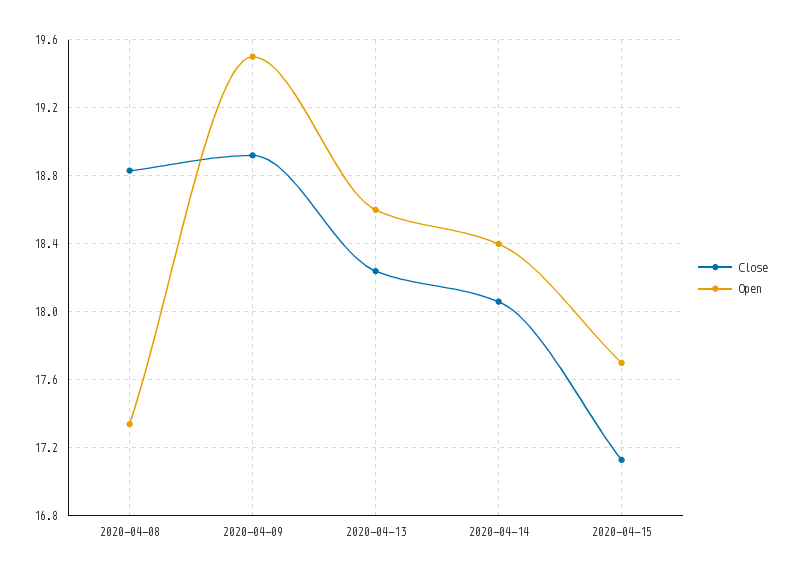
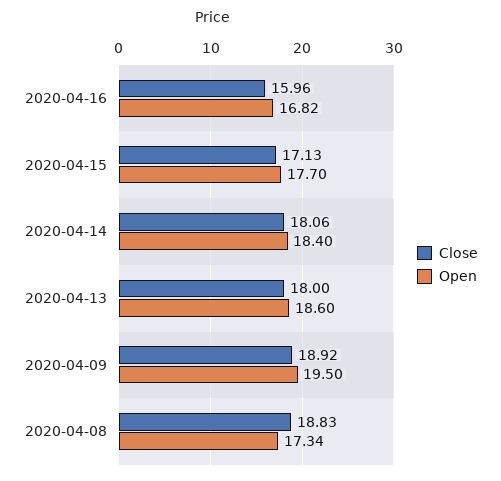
Close, 2020-04-13: 18.25 -> 18
Close, 2020-04-16: none -> 15.96
Open, 2020-04-16: none -> 16.82

